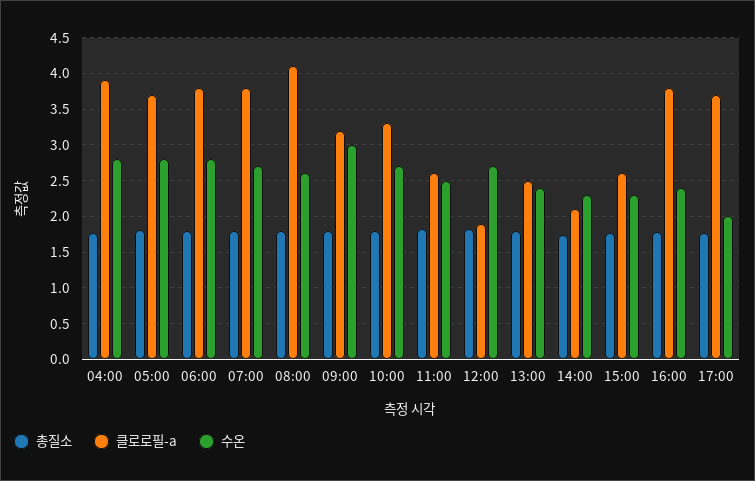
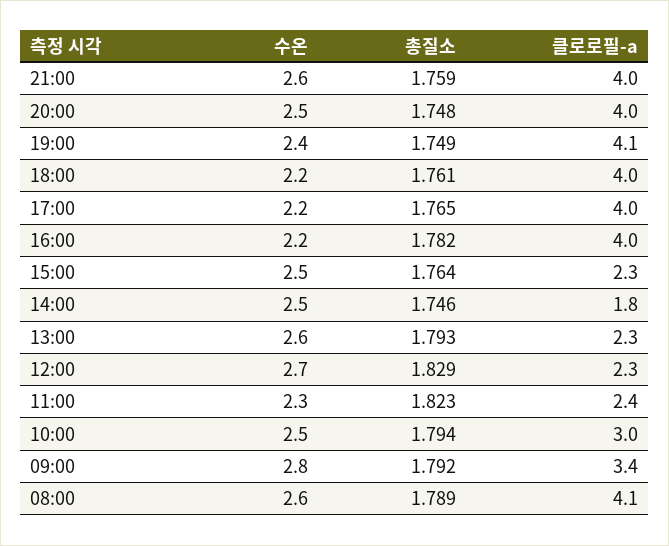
총질소, 04:00: 1.8 -> none
클로로필-a, 04:00: 3.9 -> none
수온, 04:00: 2.8 -> none
총질소, 05:00: 1.8 -> none
클로로필-a, 05:00: 3.7 -> none
수온, 05:00: 2.8 -> none
총질소, 06:00: 1.8 -> none
클로로필-a, 06:00: 3.8 -> none
수온, 06:00: 2.8 -> none
총질소, 07:00: 1.8 -> none
클로로필-a, 07:00: 3.8 -> none
수온, 07:00: 2.7 -> none
클로로필-a, 09:00: 3.2 -> 3.4
수온, 09:00: 3 -> 2.8
클로로필-a, 10:00: 3.3 -> 3
수온, 10:00: 2.7 -> 2.5
클로로필-a, 11:00: 2.6 -> 2.4
수온, 11:00: 2.5 -> 2.3
클로로필-a, 12:00: 1.9 -> 2.3
클로로필-a, 13:00: 2.5 -> 2.3
수온, 13:00: 2.4 -> 2.6
클로로필-a, 14:00: 2.1 -> 1.8
수온, 14:00: 2.3 -> 2.5
클로로필-a, 15:00: 2.6 -> 2.3
수온, 15:00: 2.3 -> 2.5
클로로필-a, 16:00: 3.8 -> 4
수온, 16:00: 2.4 -> 2.2
클로로필-a, 17:00: 3.7 -> 4
수온, 17:00: 2 -> 2.2
수온, 21:00: none -> 2.6
총질소, 21:00: none -> 1.759
클로로필-a, 21:00: none -> 4
수온, 20:00: none -> 2.5
총질소, 20:00: none -> 1.748
클로로필-a, 20:00: none -> 4
수온, 19:00: none -> 2.4
총질소, 19:00: none -> 1.749
클로로필-a, 19:00: none -> 4.1
수온, 18:00: none -> 2.2
총질소, 18:00: none -> 1.761
클로로필-a, 18:00: none -> 4

